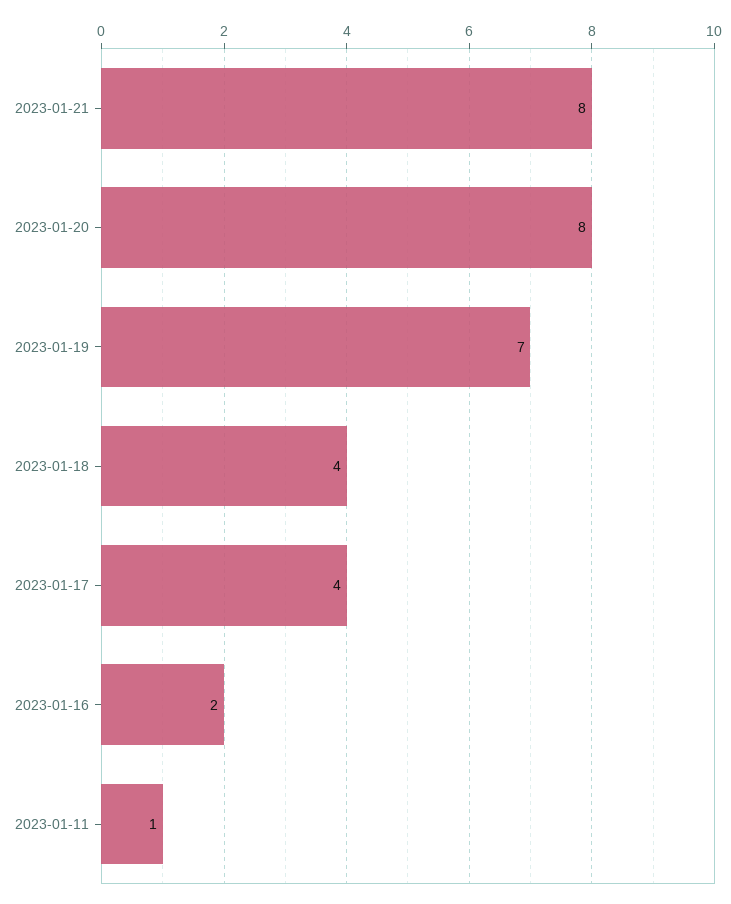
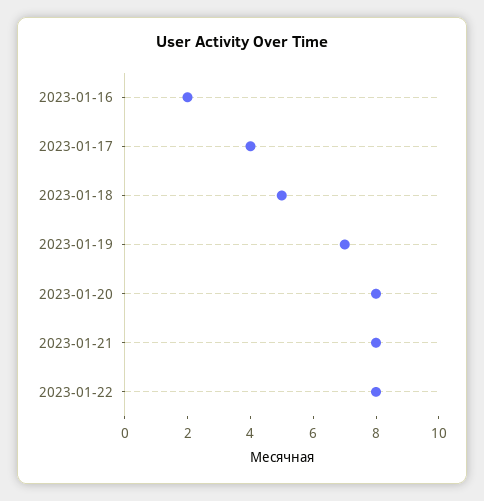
2023-01-18: 4 -> 5
2023-01-11: 1 -> none
2023-01-22: none -> 8

